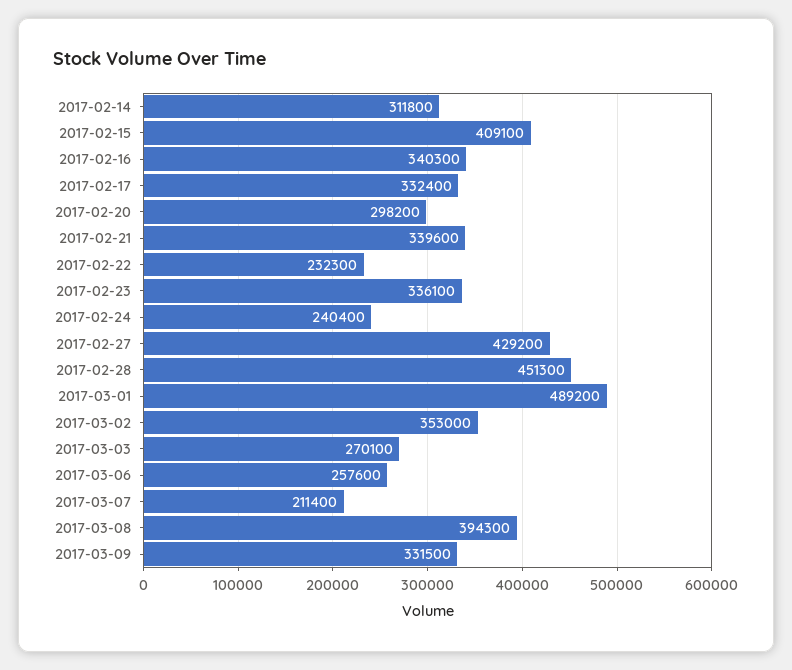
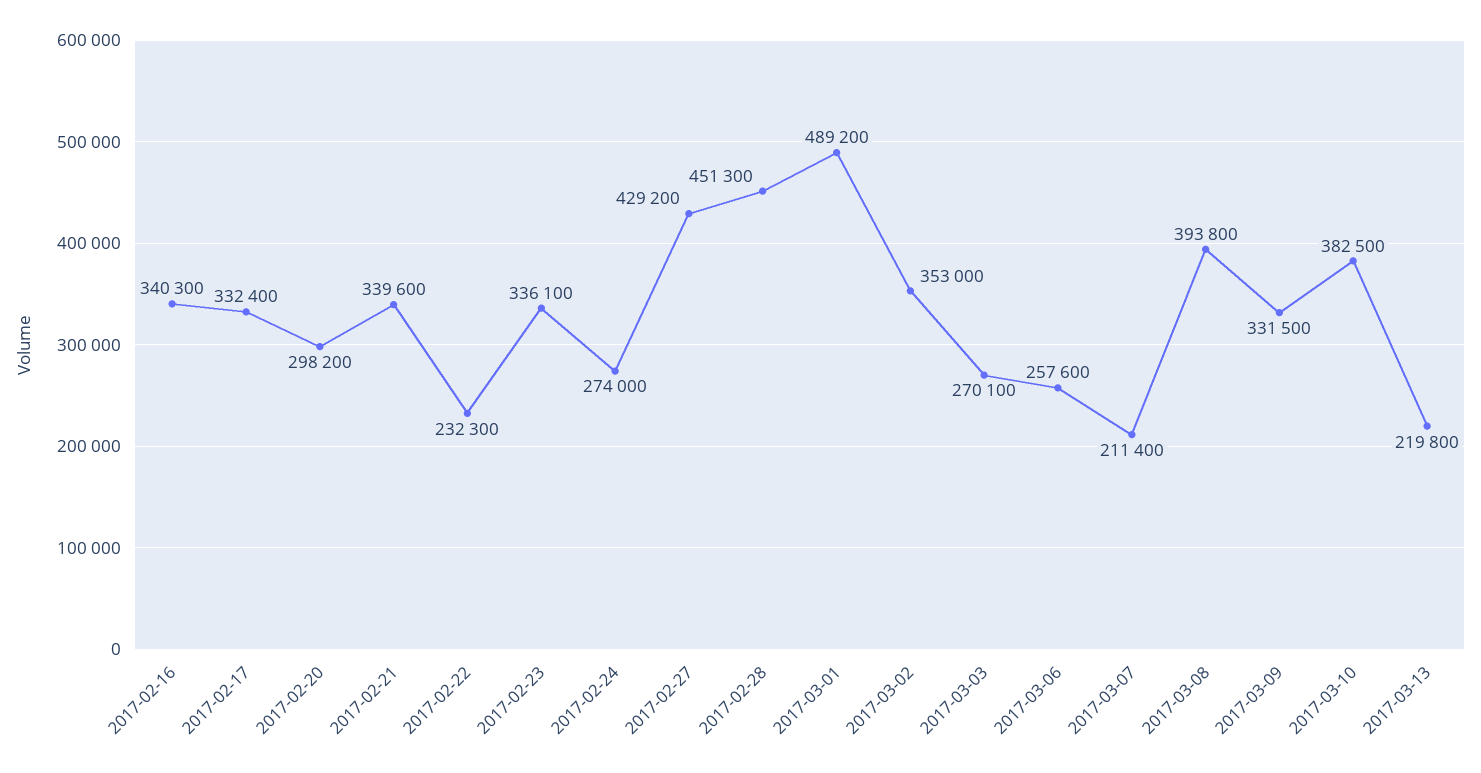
2017-02-14: 311800 -> none
2017-02-15: 409100 -> none
2017-02-24: 240400 -> 274000
2017-03-08: 394300 -> 393800
2017-03-10: none -> 382500
2017-03-13: none -> 219800

